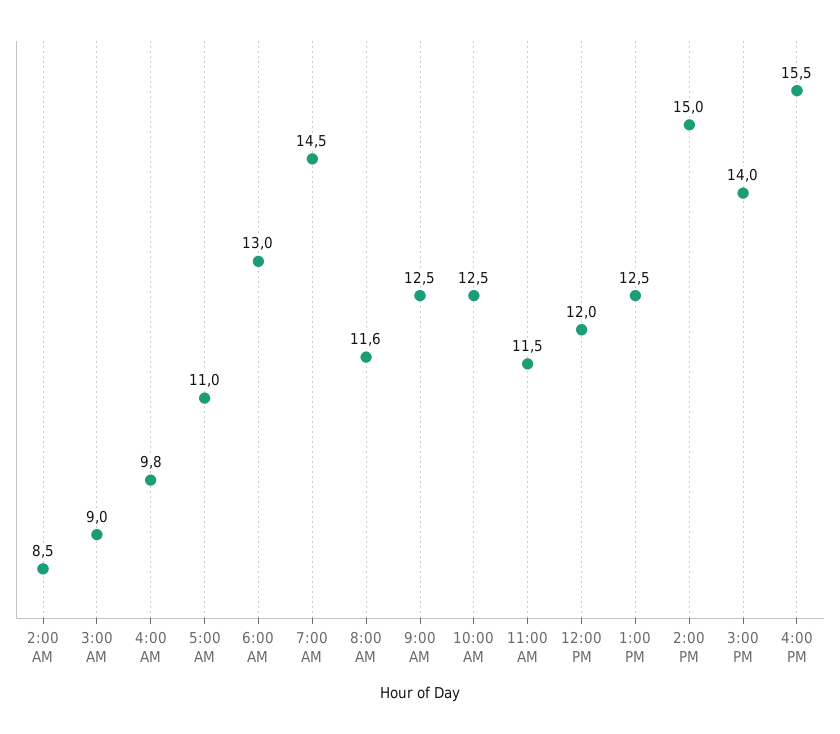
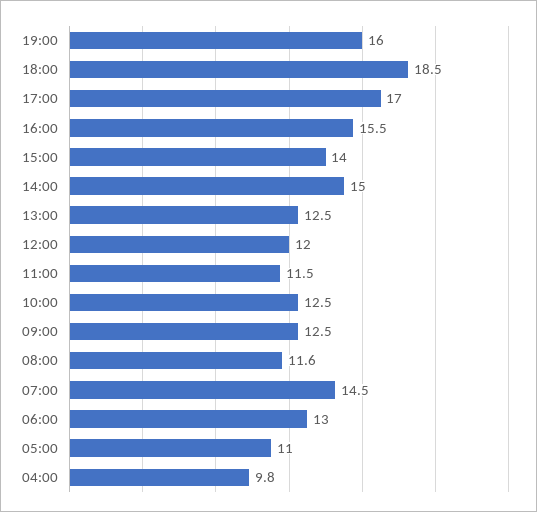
2:00 AM: 8.5 -> none
3:00 AM: 9 -> none
19:00: none -> 16
18:00: none -> 18.5
17:00: none -> 17

